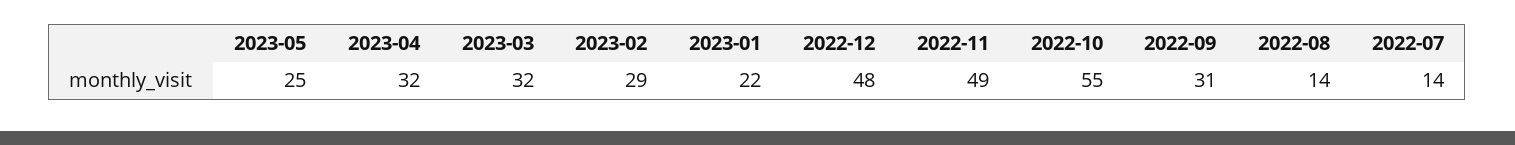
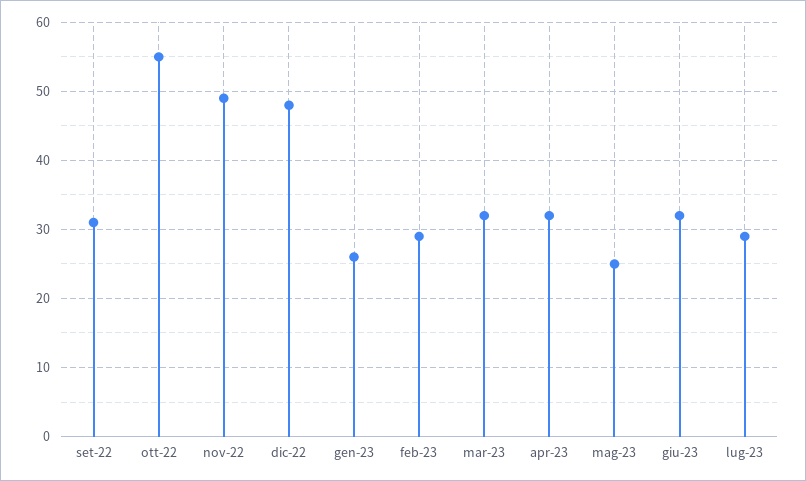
2023-01: 22 -> 26
2022-08: 14 -> none
2022-07: 14 -> none
giu-23: none -> 32
lug-23: none -> 29

